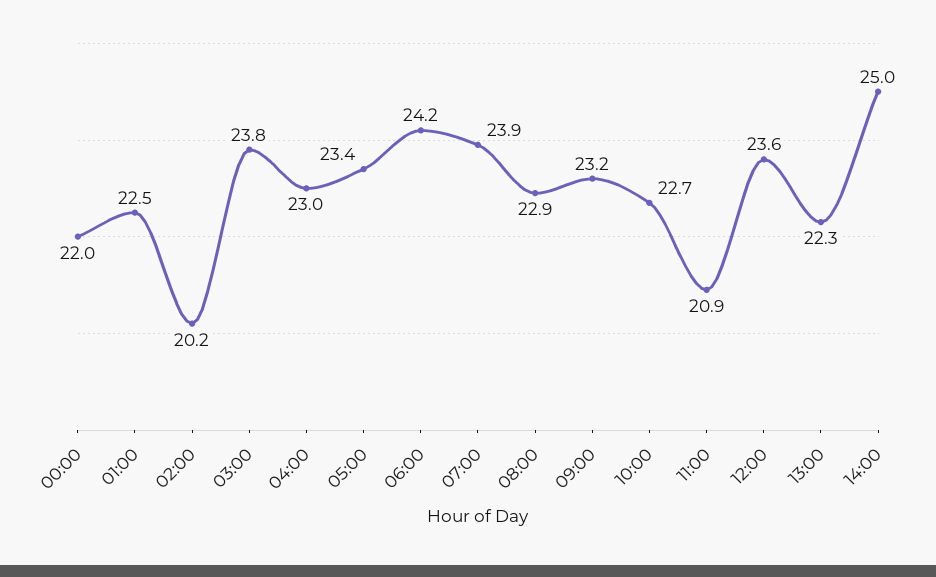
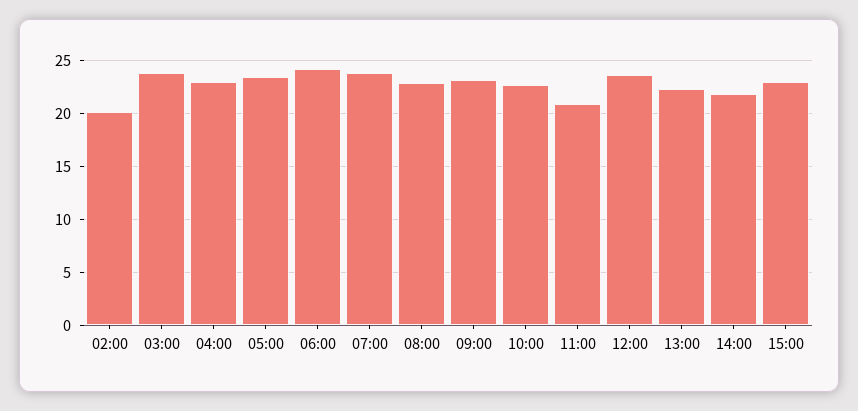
00:00: 22 -> none
01:00: 22.5 -> none
14:00: 25 -> 22
15:00: none -> 23

